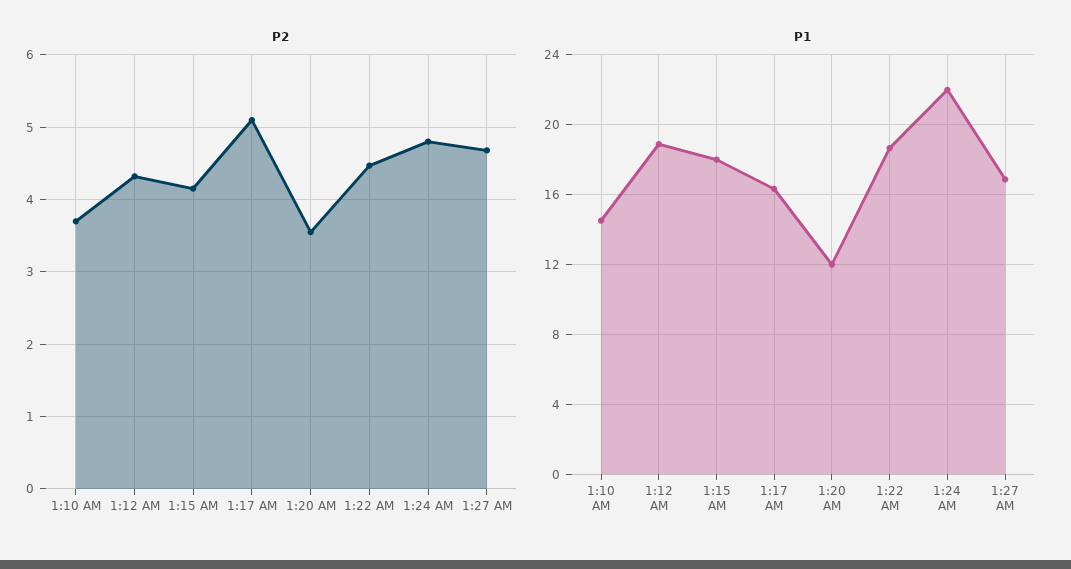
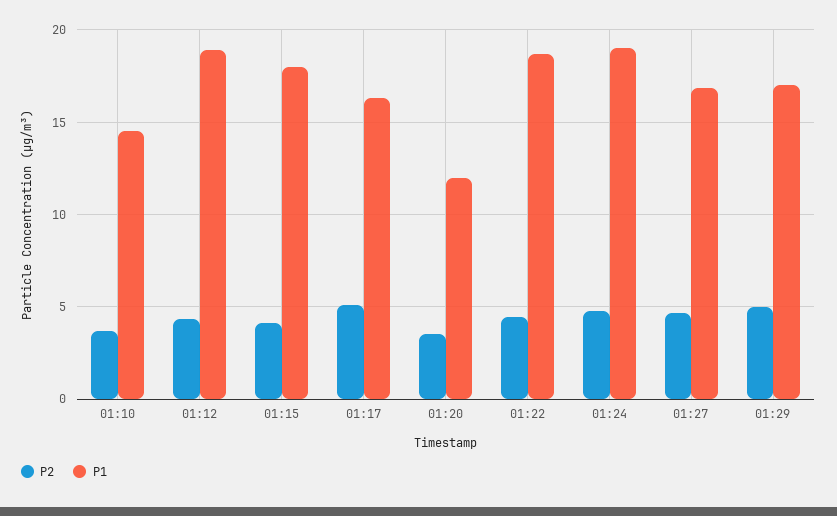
P1, 1:24 AM: 22 -> 19
P2, 01:29: none -> 5
P1, 01:29: none -> 17

